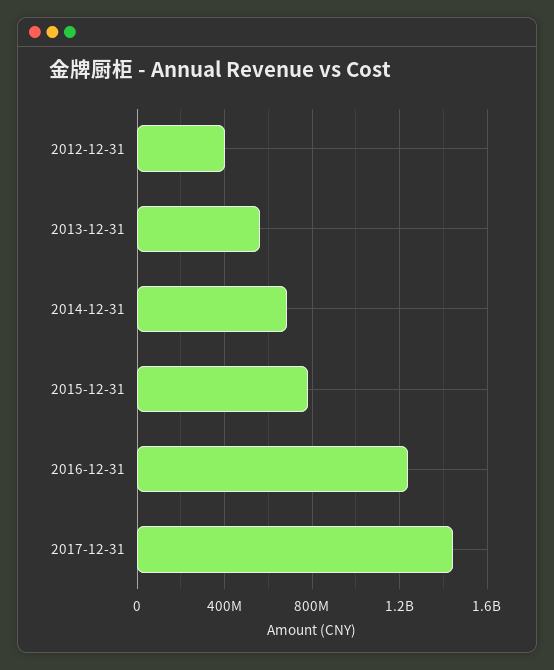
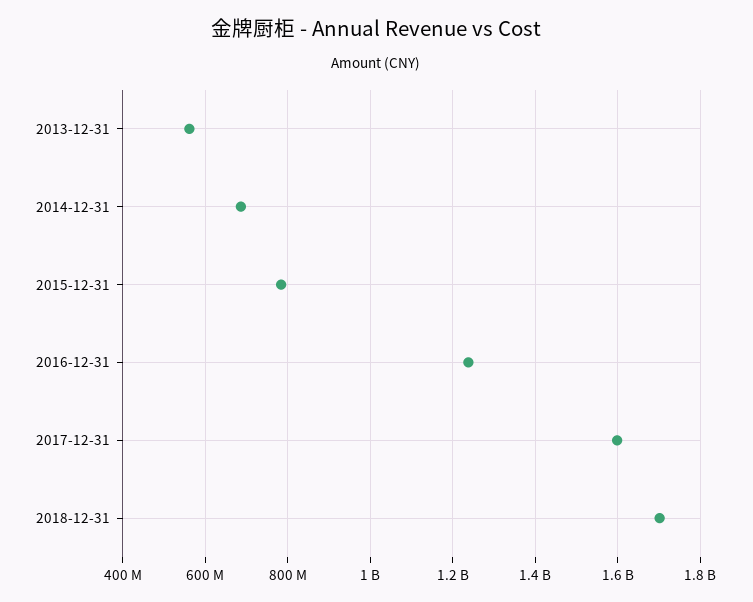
2012-12-31: 400000000 -> none
2017-12-31: 1450000000 -> 1600000000
2018-12-31: none -> 1700000000

